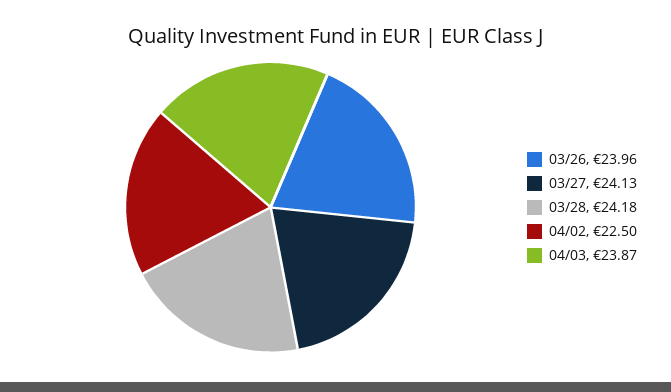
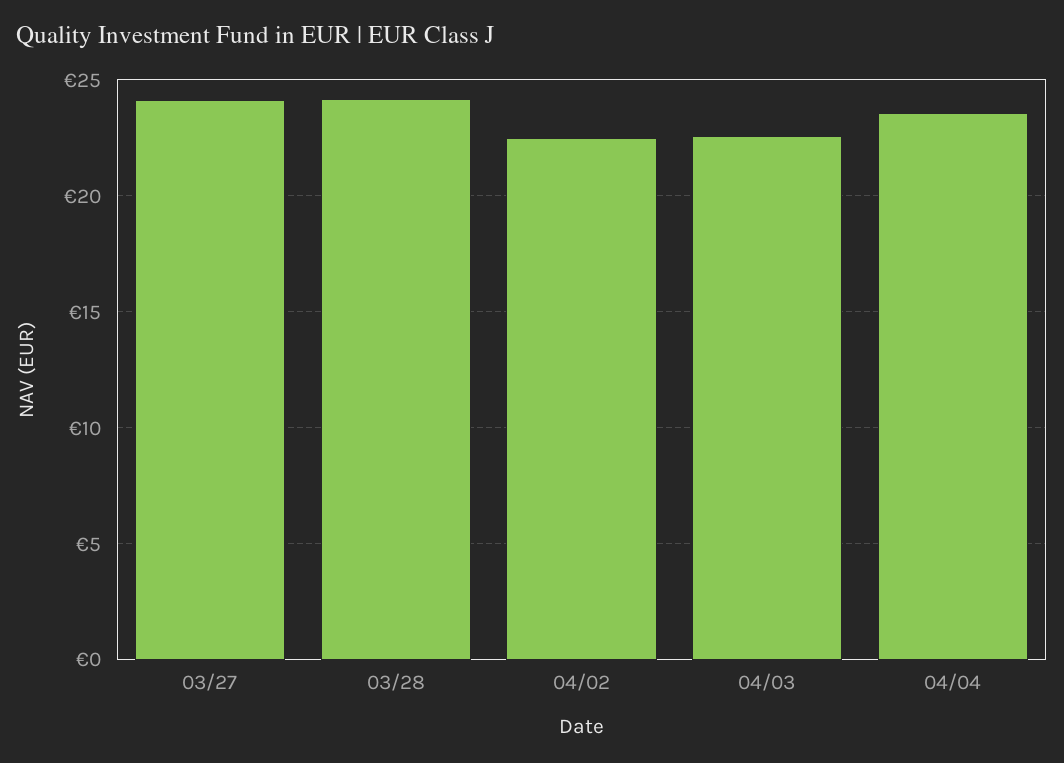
03/26: 23.96 -> none
04/03: 23.87 -> 22.5
04/04: none -> 23.5

